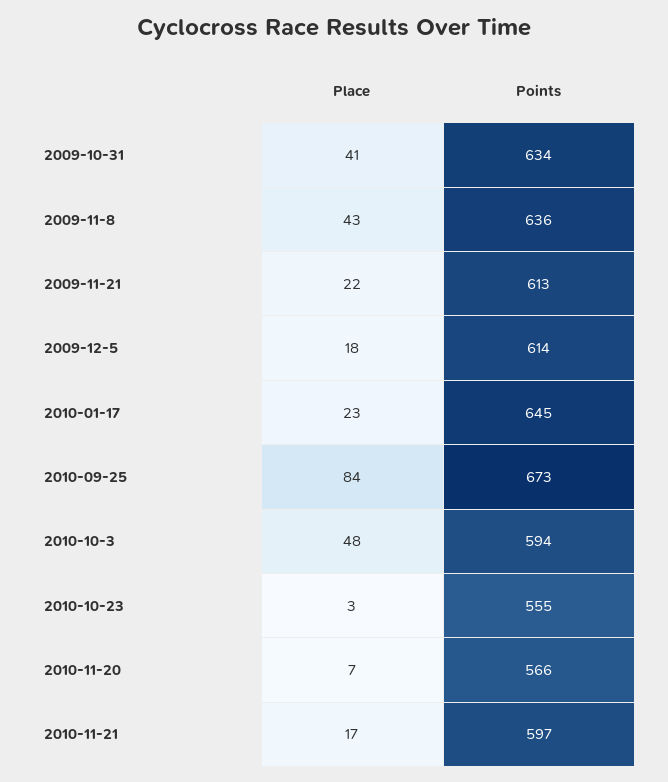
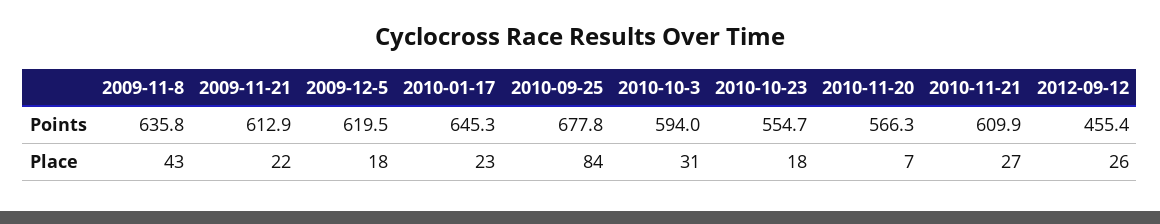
Place, 2009-10-31: 41 -> none
Points, 2009-10-31: 634 -> none
Points, 2009-12-5: 614 -> 619.5
Points, 2010-09-25: 673 -> 677.8
Place, 2010-10-3: 48 -> 31
Place, 2010-10-23: 3 -> 18
Place, 2010-11-21: 17 -> 27
Points, 2010-11-21: 597 -> 609.9
Points, 2012-09-12: none -> 455.4
Place, 2012-09-12: none -> 26

